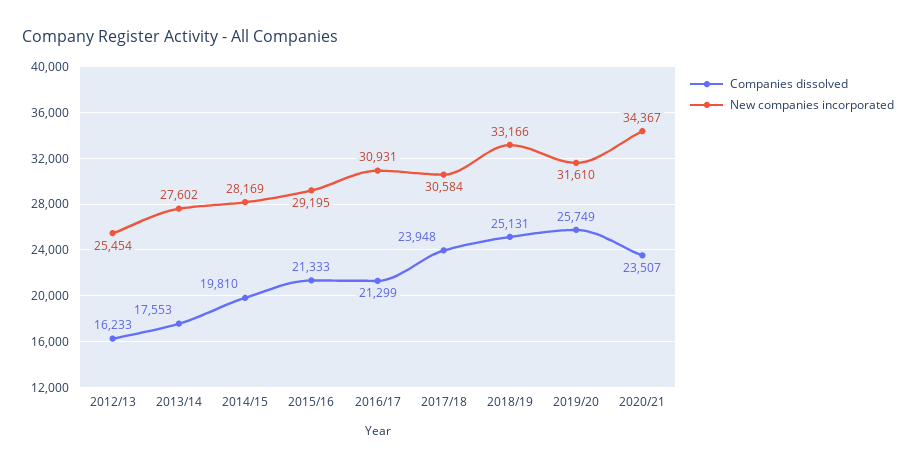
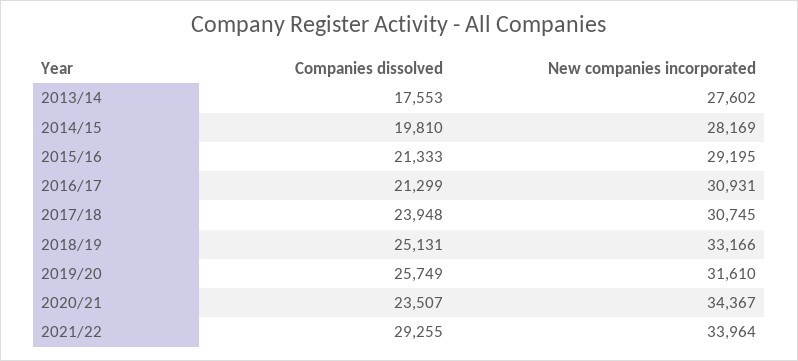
Companies dissolved, 2012/13: 16233 -> none
New companies incorporated, 2012/13: 25454 -> none
New companies incorporated, 2017/18: 30584 -> 30745
Companies dissolved, 2021/22: none -> 29255
New companies incorporated, 2021/22: none -> 33964

